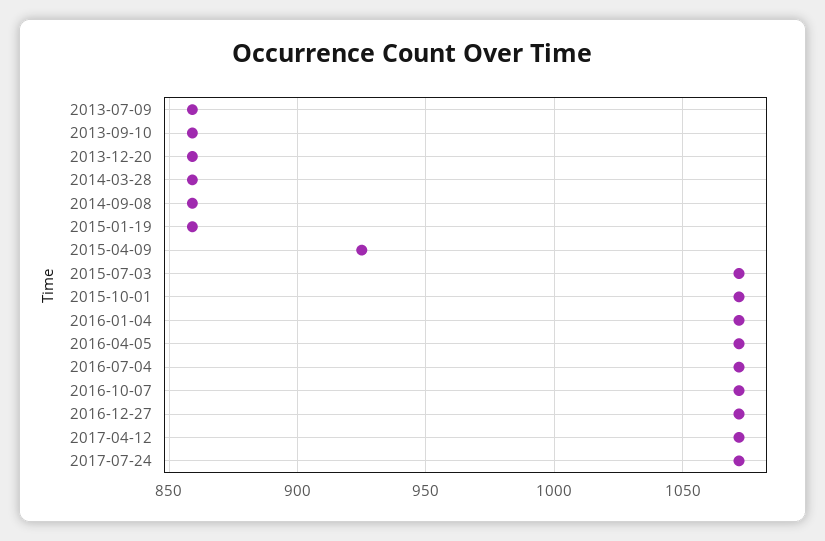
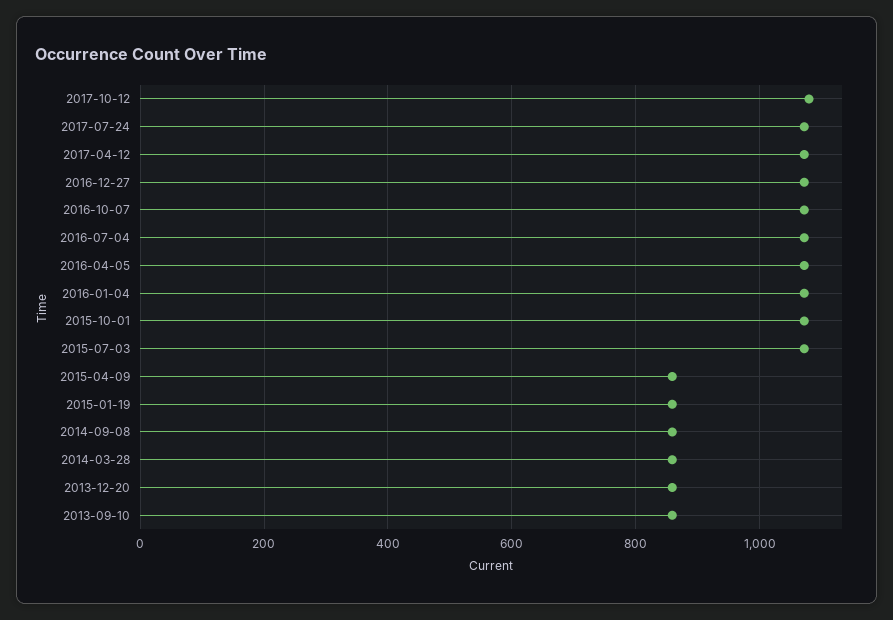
2013-07-09: 860 -> none
2015-04-09: 925 -> 860
2017-10-12: none -> 1080

